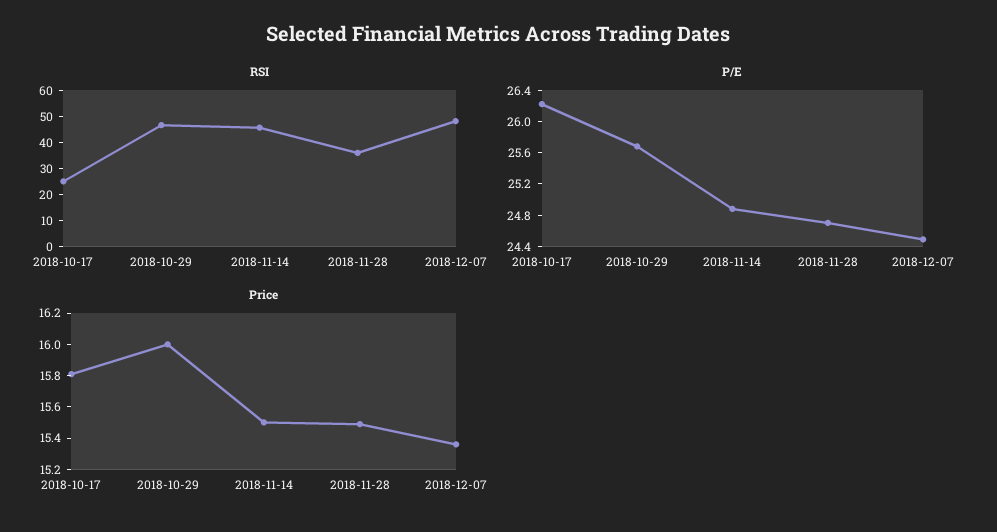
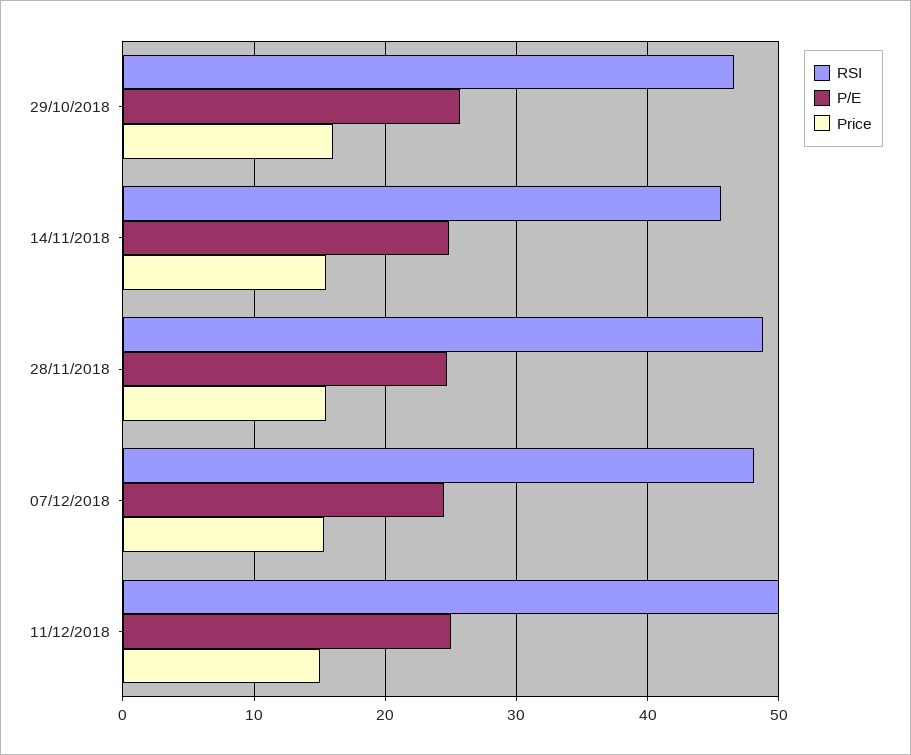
RSI, 2018-10-17: 25 -> none
RSI, 2018-11-28: 35 -> 49
P/E, 2018-10-17: 26.2 -> none
Price, 2018-10-17: 15.8 -> none
RSI, 11/12/2018: none -> 50
P/E, 11/12/2018: none -> 25
Price, 11/12/2018: none -> 15

